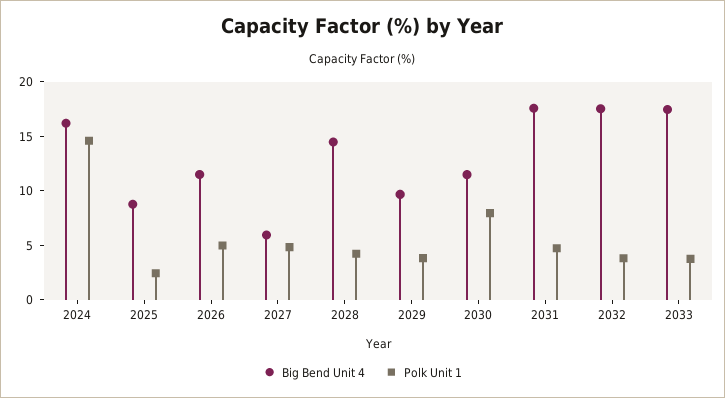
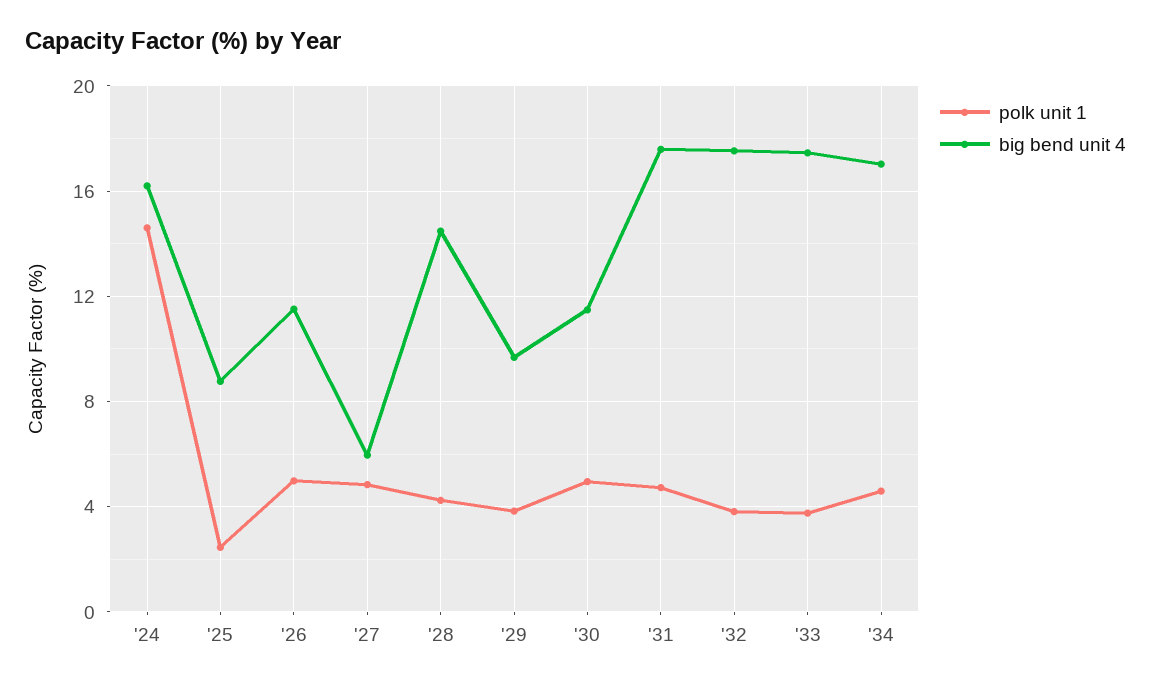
Polk Unit 1, 2030: 8 -> 5
Polk Unit 1, '34: none -> 4.5
Big Bend Unit 4, '34: none -> 17

